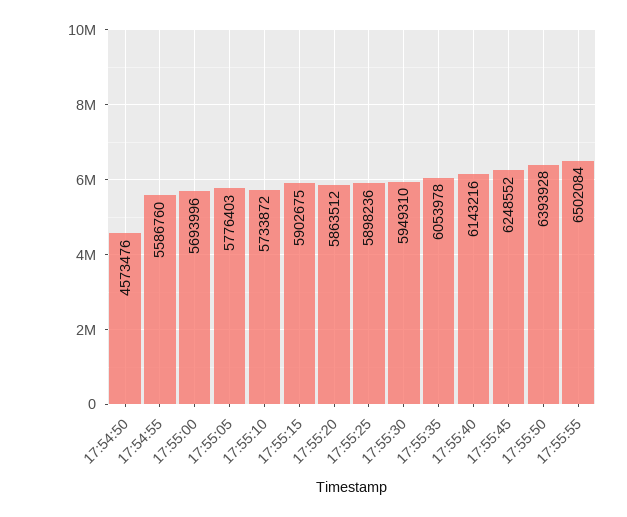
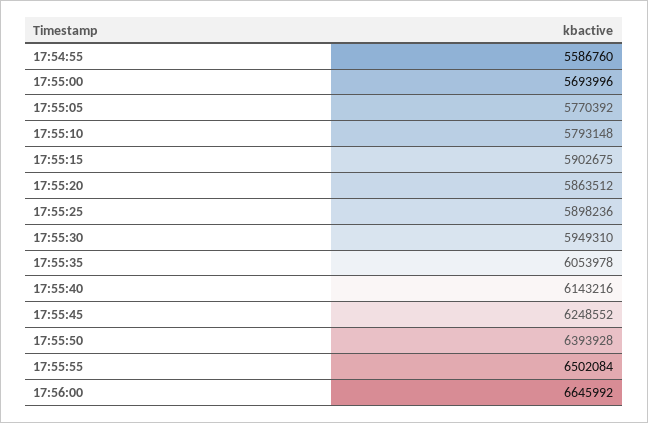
17:54:50: 4573476 -> none
17:55:05: 5776403 -> 5770392
17:55:10: 5733872 -> 5793148
17:56:00: none -> 6645992

